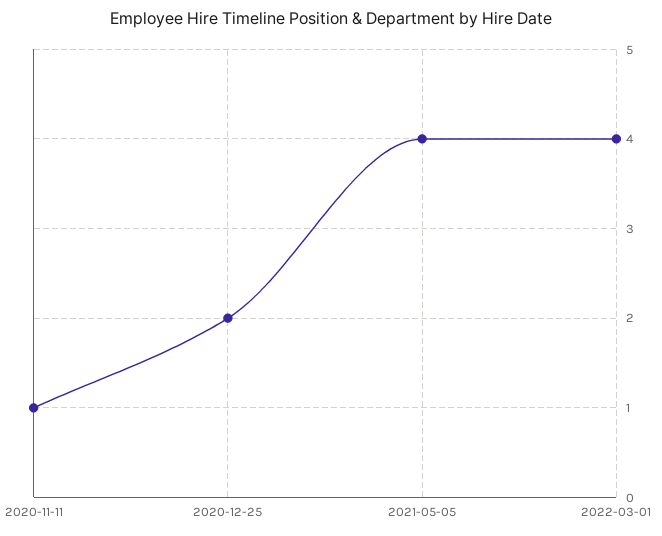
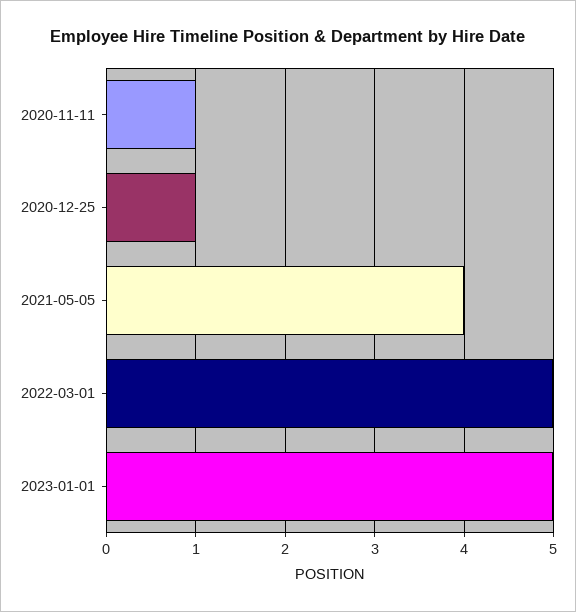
2020-12-25: 2 -> 1
2022-03-01: 4 -> 5
2023-01-01: none -> 5

